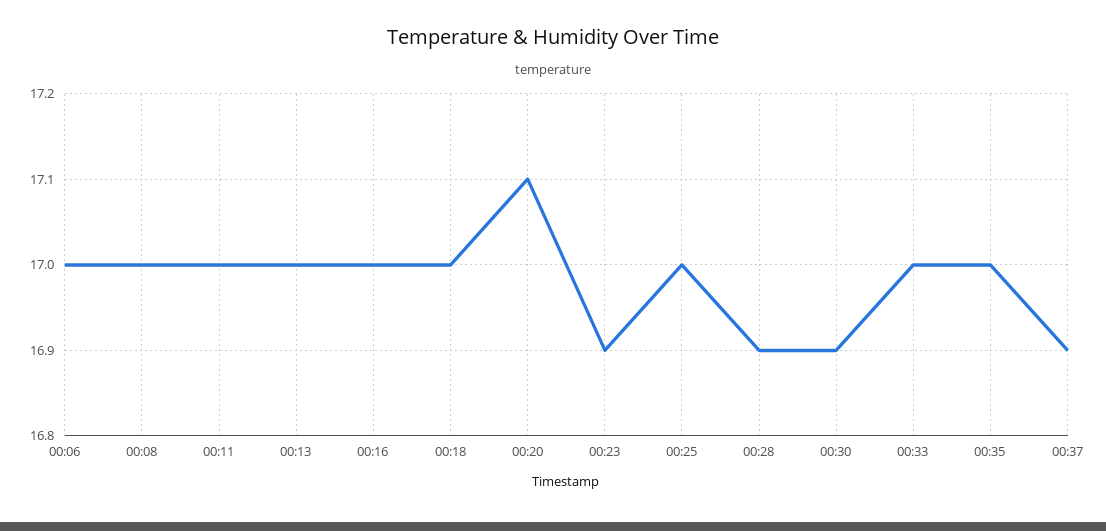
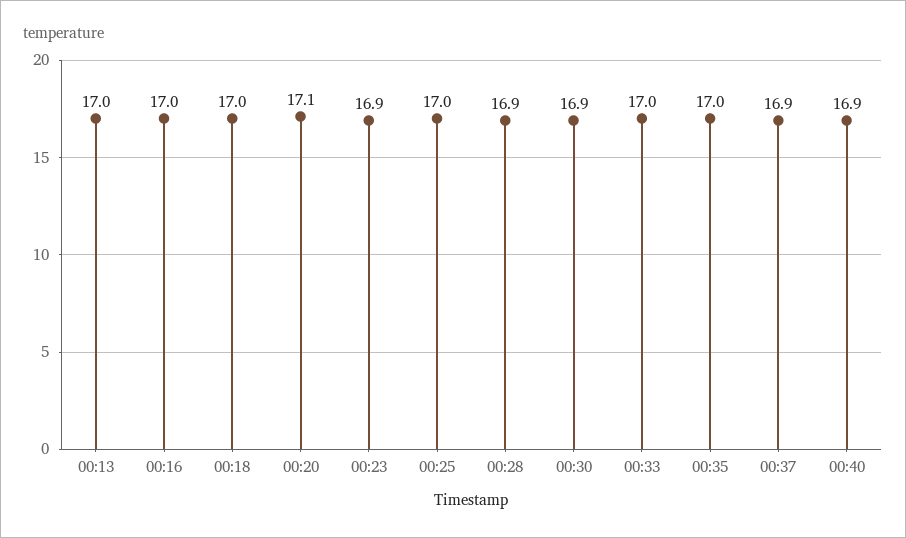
00:06: 17 -> none
00:08: 17 -> none
00:11: 17 -> none
00:40: none -> 16.9

